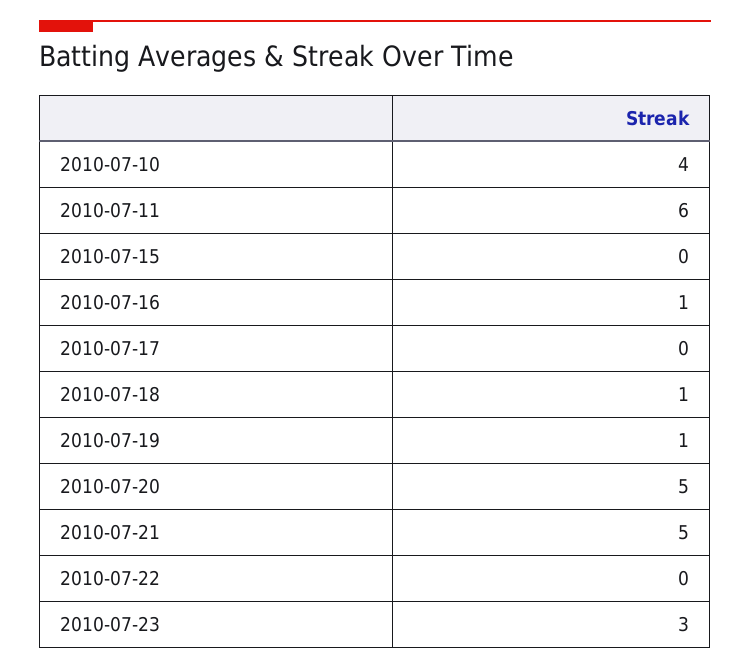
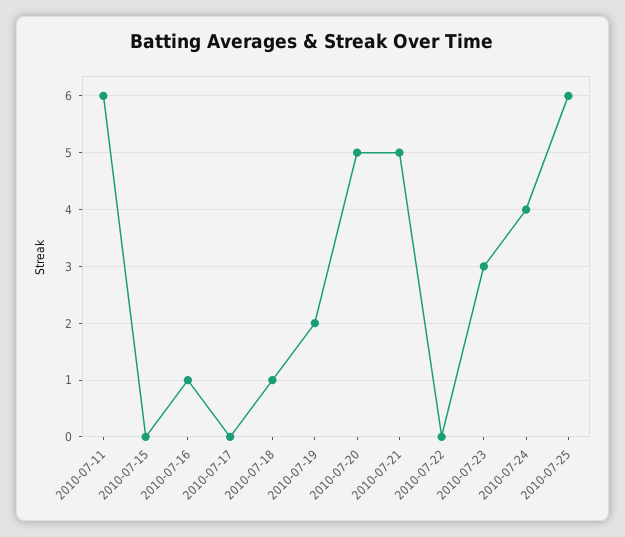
2010-07-10: 4 -> none
2010-07-19: 1 -> 2
2010-07-24: none -> 4
2010-07-25: none -> 6

